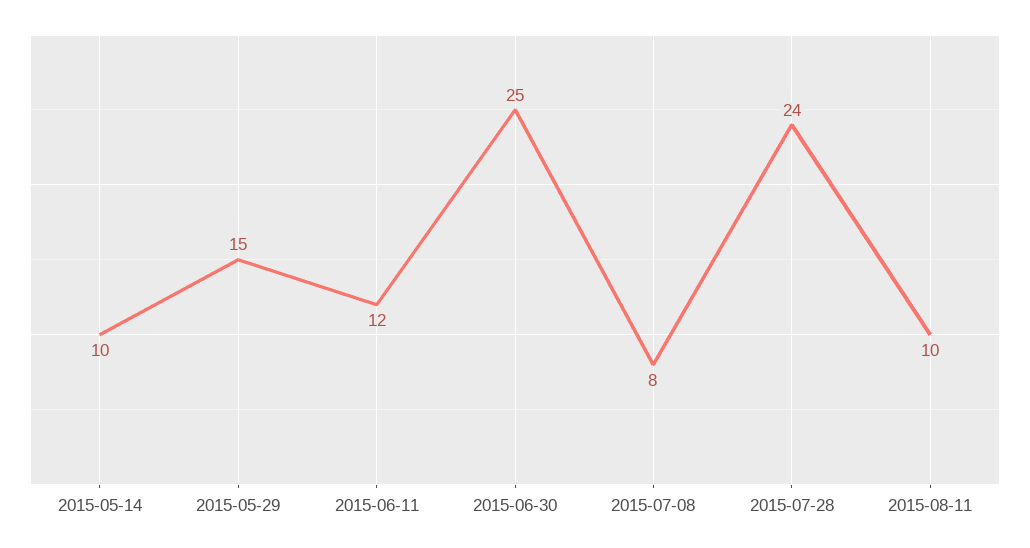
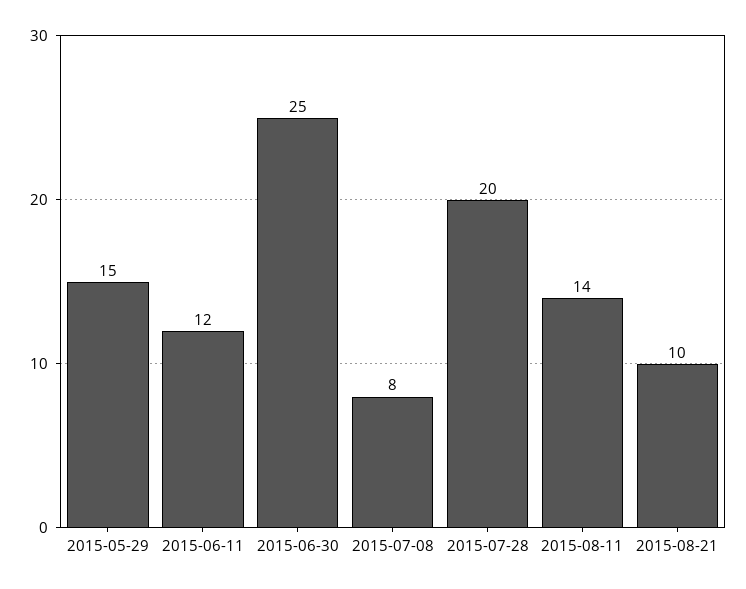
2015-05-14: 10 -> none
2015-07-28: 24 -> 20
2015-08-11: 10 -> 14
2015-08-21: none -> 10

